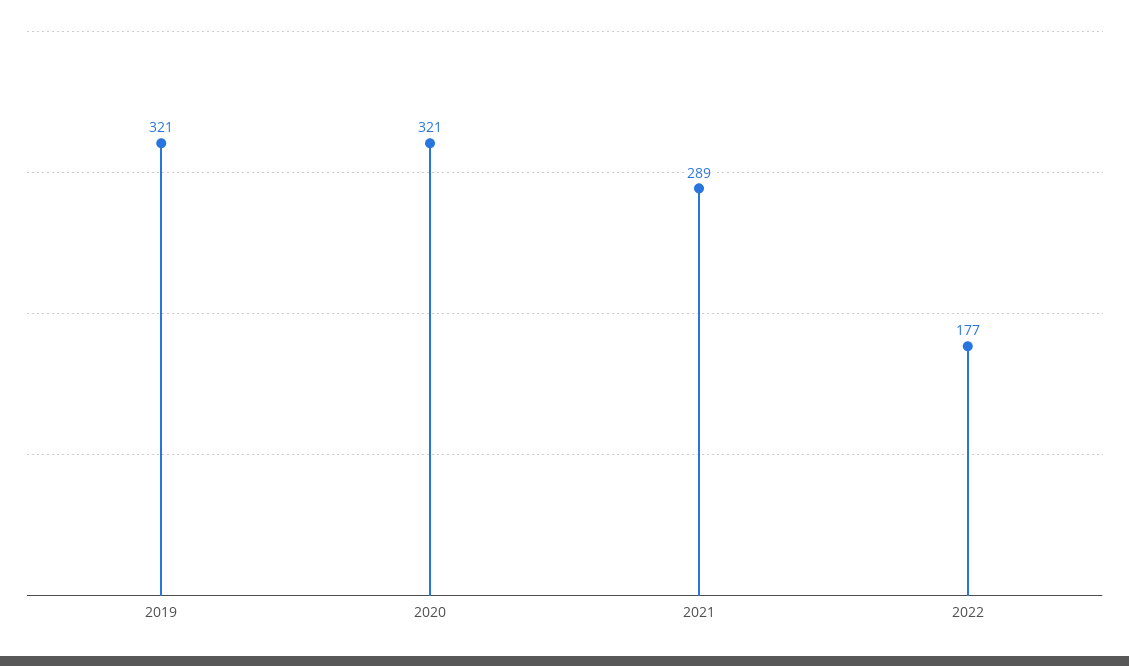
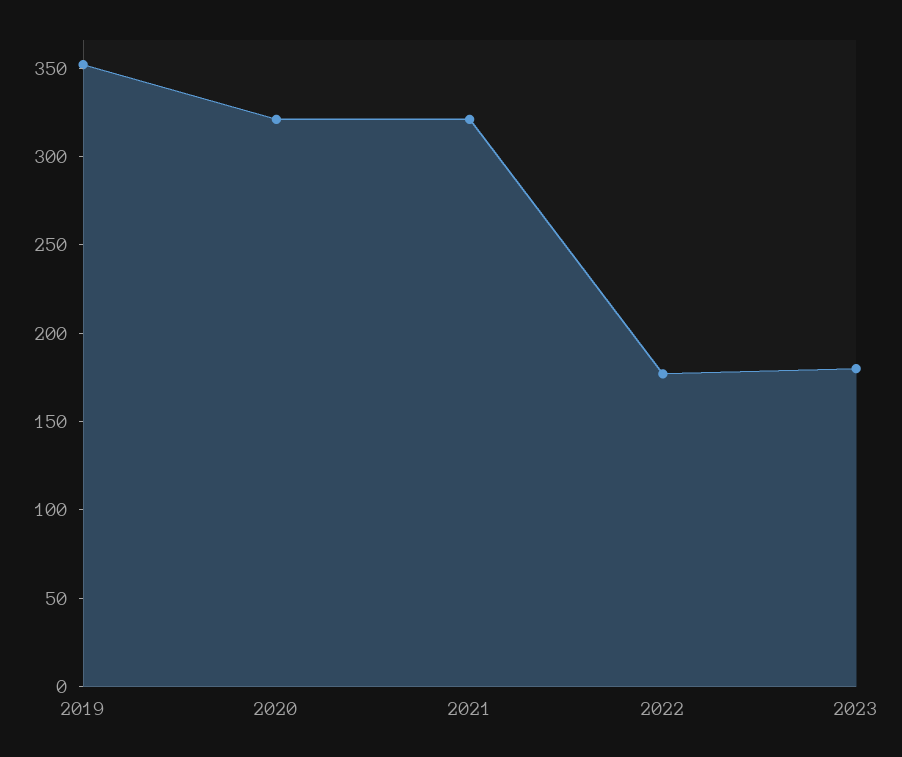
2019: 321 -> 350
2021: 289 -> 320
2023: none -> 180

